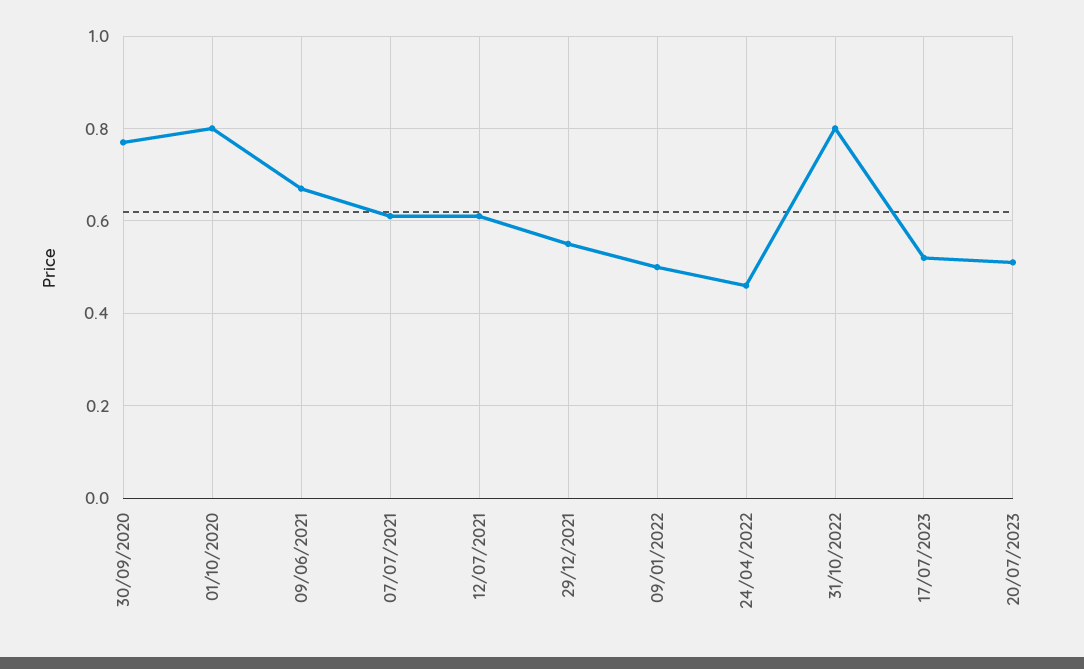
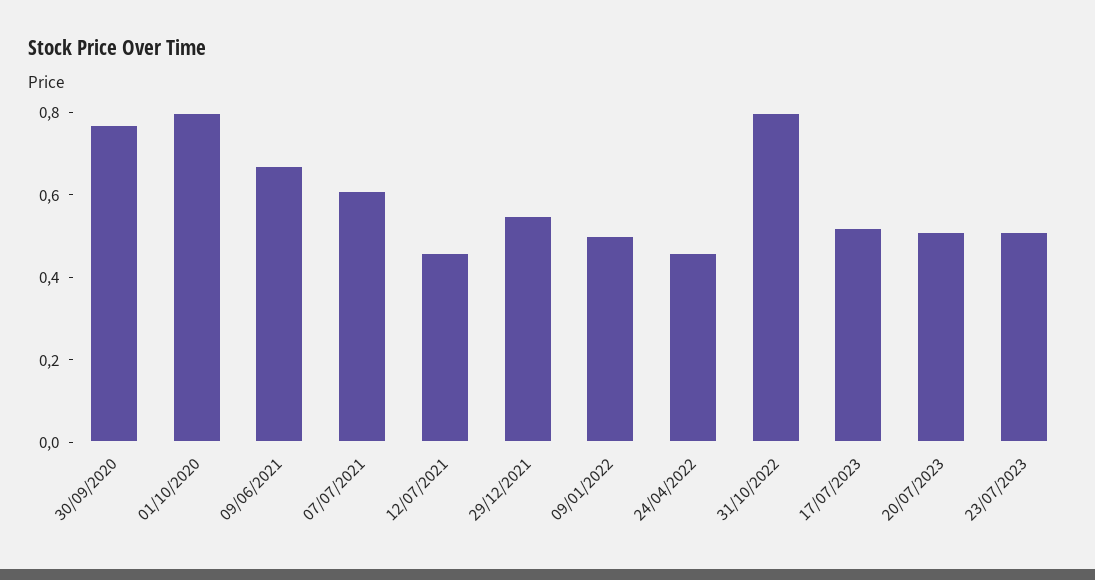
12/07/2021: 0.6 -> 0.45
23/07/2023: none -> 0.5

